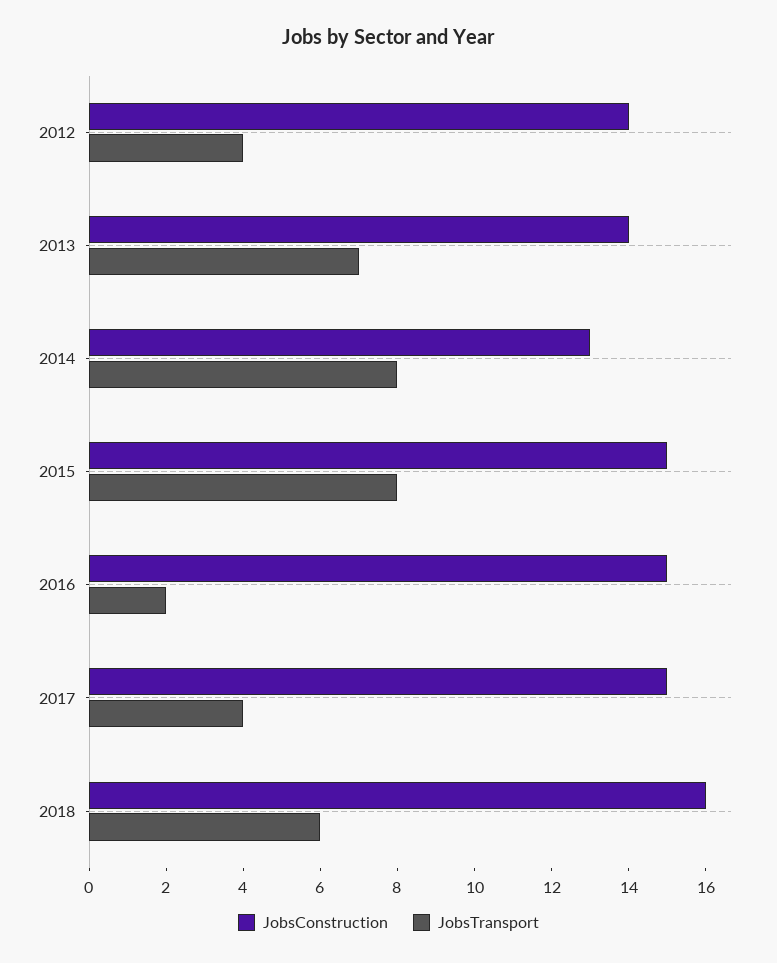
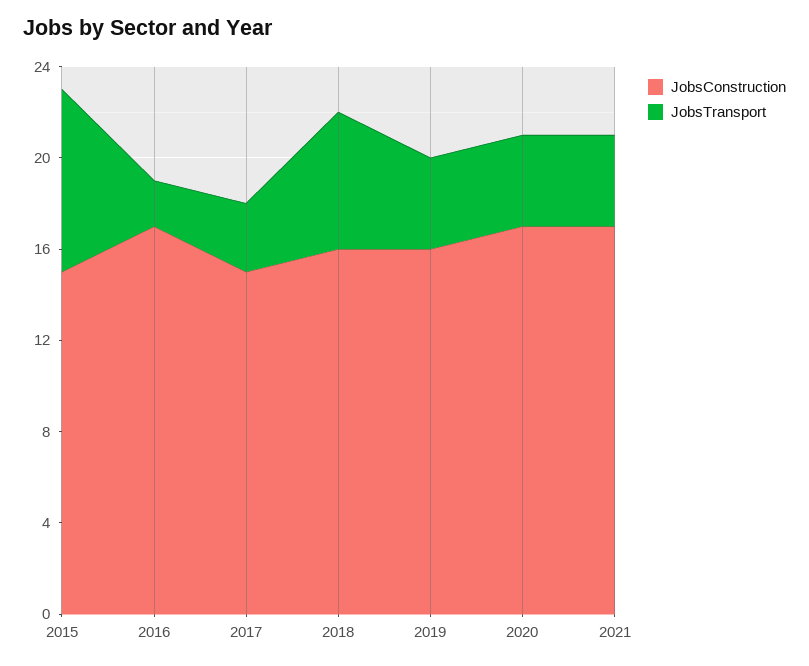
JobsConstruction, 2012: 14 -> none
JobsTransport, 2012: 4 -> none
JobsConstruction, 2013: 14 -> none
JobsTransport, 2013: 7 -> none
JobsConstruction, 2014: 13 -> none
JobsTransport, 2014: 8 -> none
JobsConstruction, 2016: 15 -> 17
JobsTransport, 2017: 4 -> 3
JobsConstruction, 2019: none -> 16
JobsTransport, 2019: none -> 4
JobsConstruction, 2020: none -> 17
JobsTransport, 2020: none -> 4
JobsConstruction, 2021: none -> 17
JobsTransport, 2021: none -> 4

